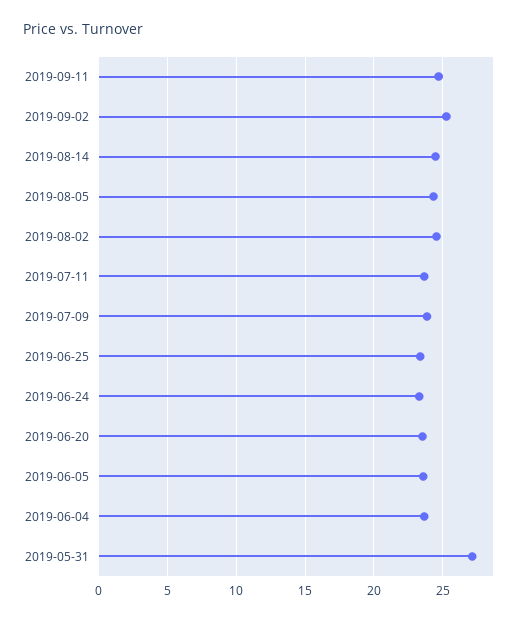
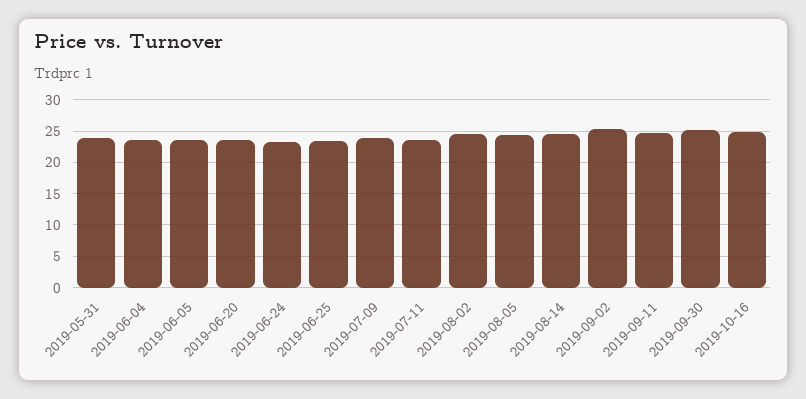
2019-05-31: 27 -> 24
2019-09-30: none -> 25
2019-10-16: none -> 25

